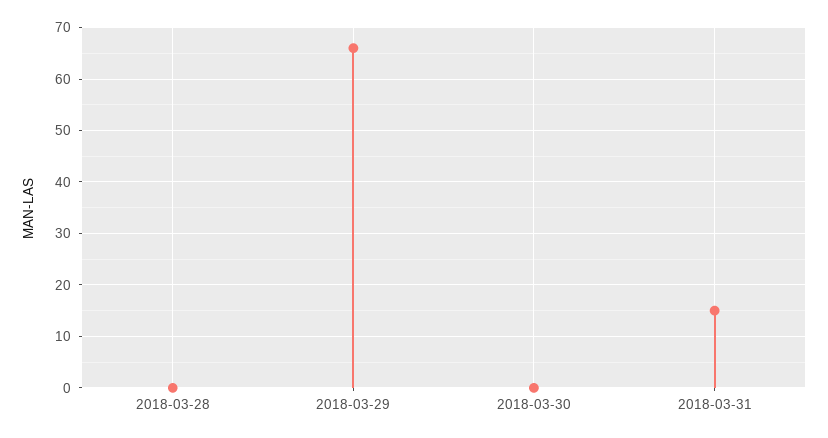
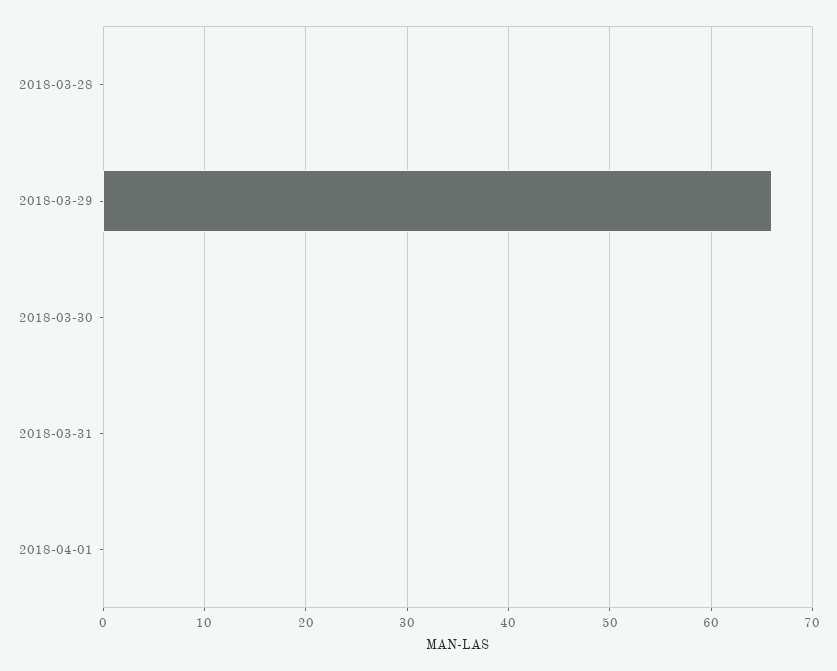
2018-03-31: 15 -> 0
2018-04-01: none -> 0

